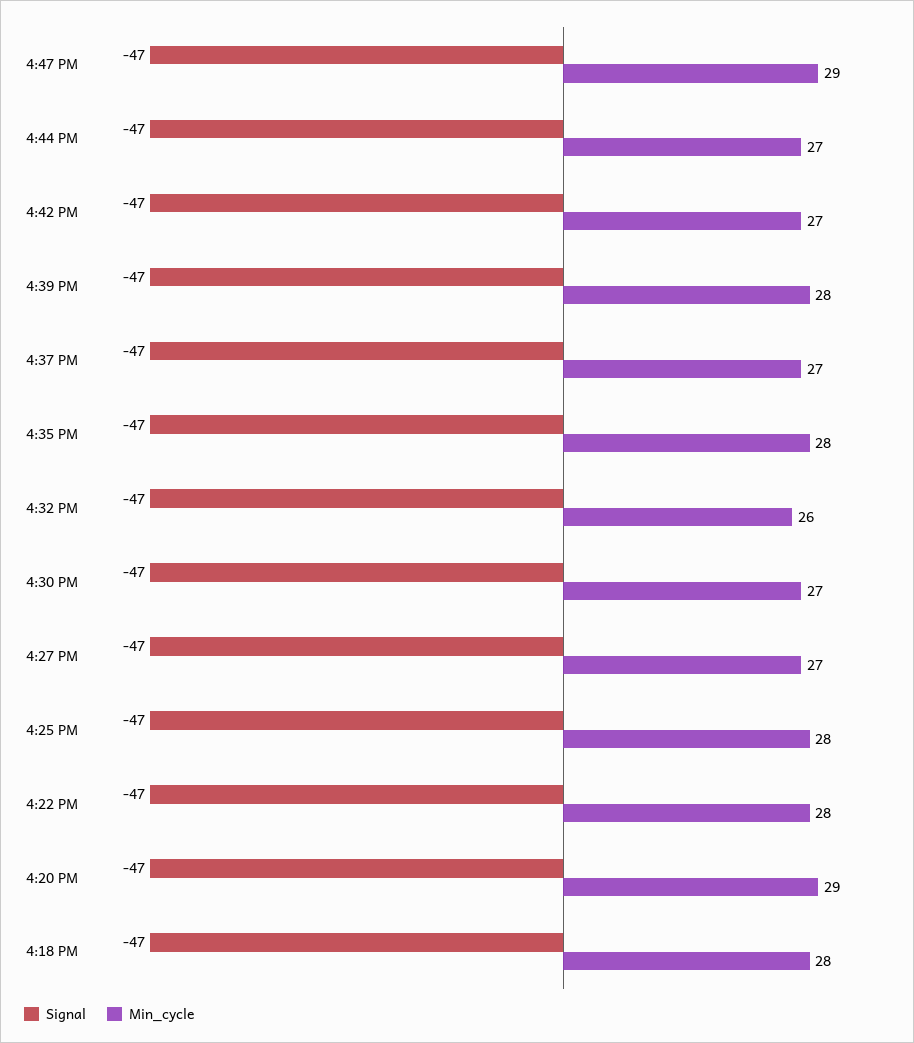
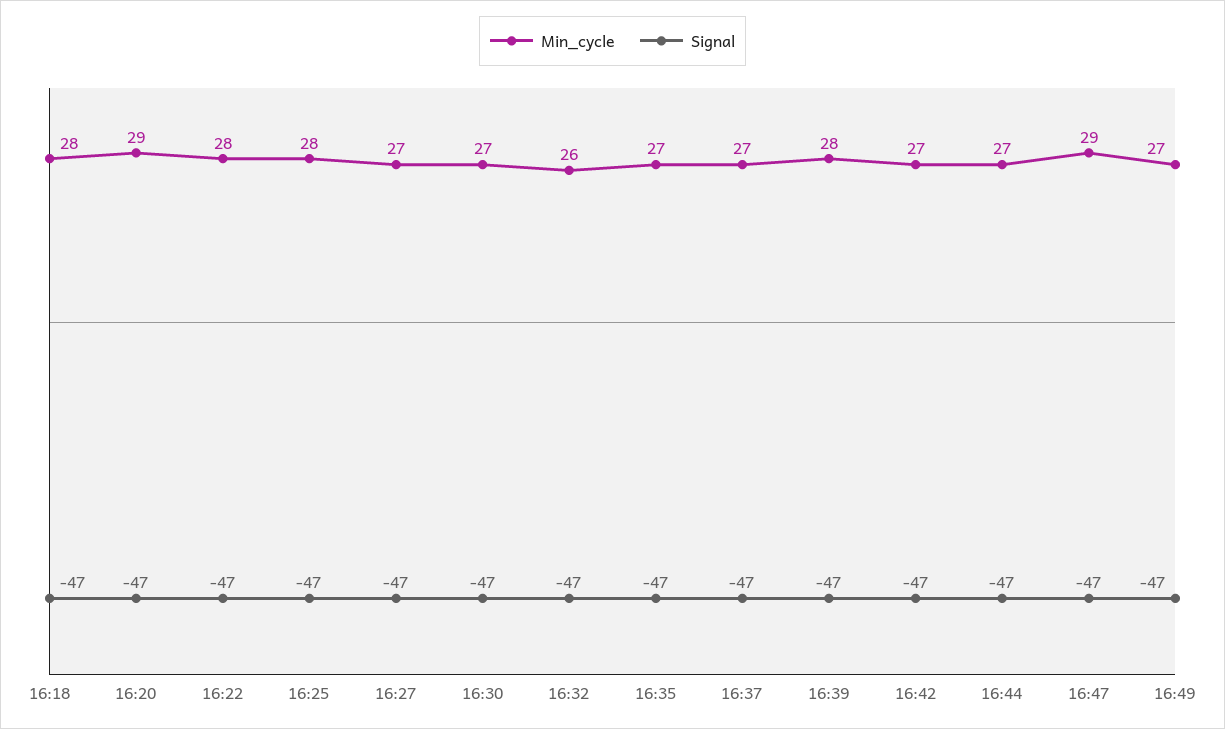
Min_cycle, 4:35 PM: 28 -> 27
Min_cycle, 16:49: none -> 27
Signal, 16:49: none -> -47

